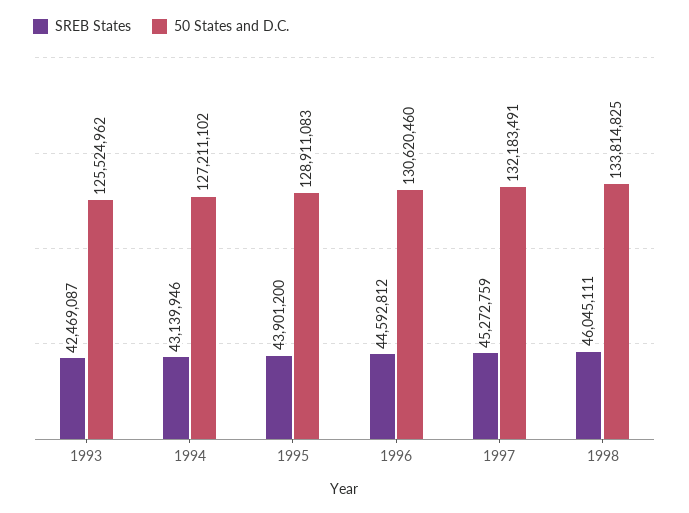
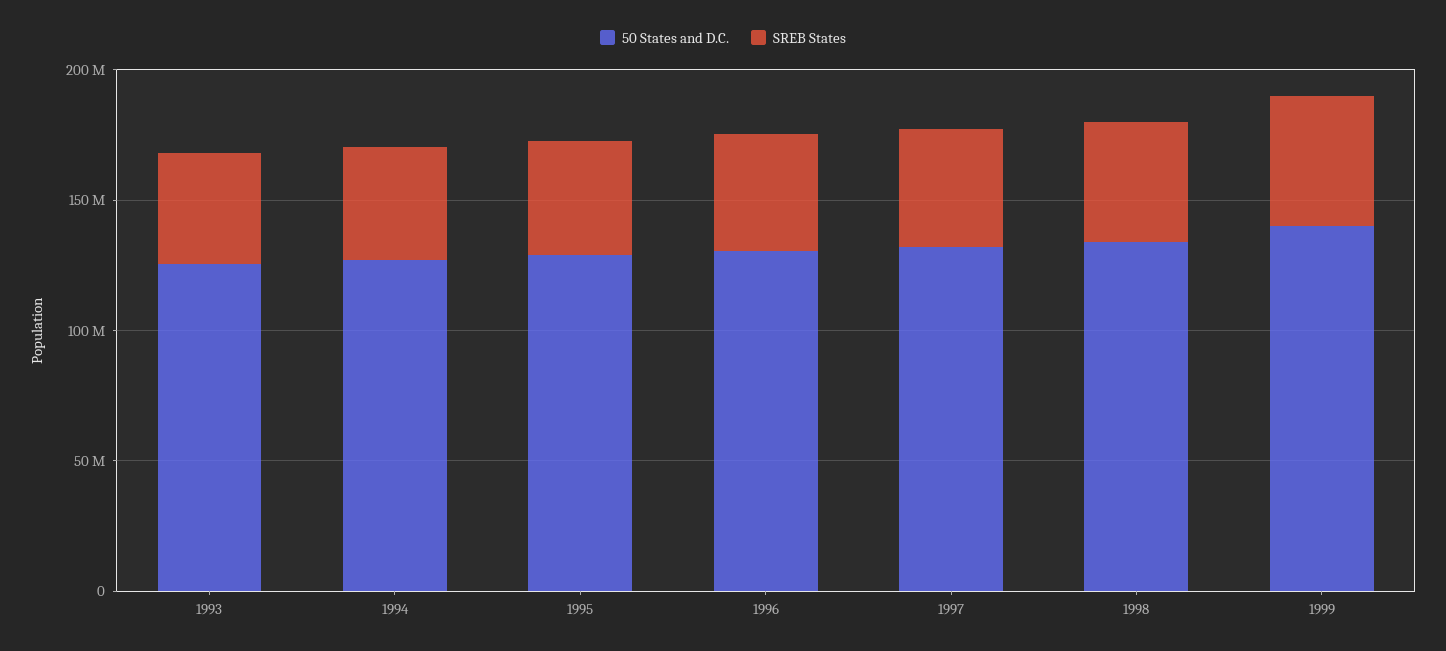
50 States and D.C., 1999: none -> 140000000
SREB States, 1999: none -> 50000000

